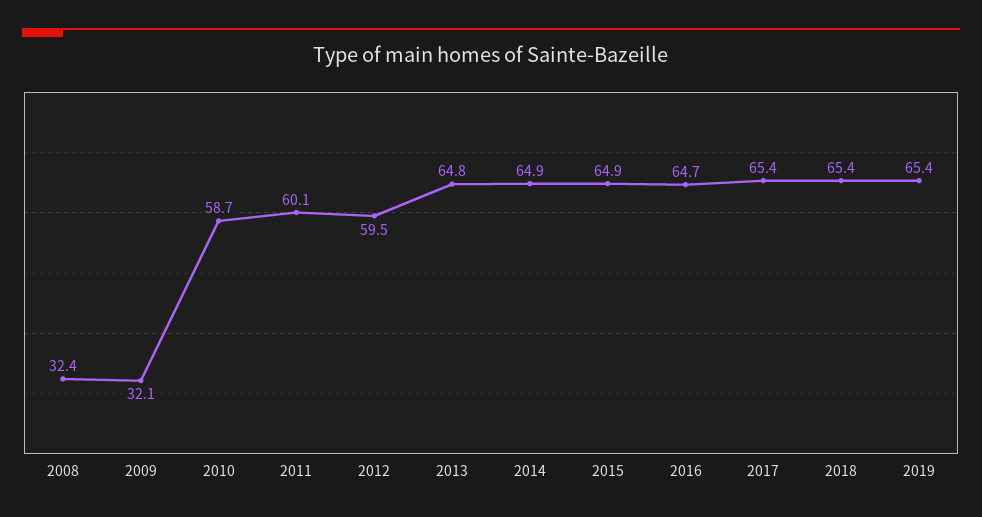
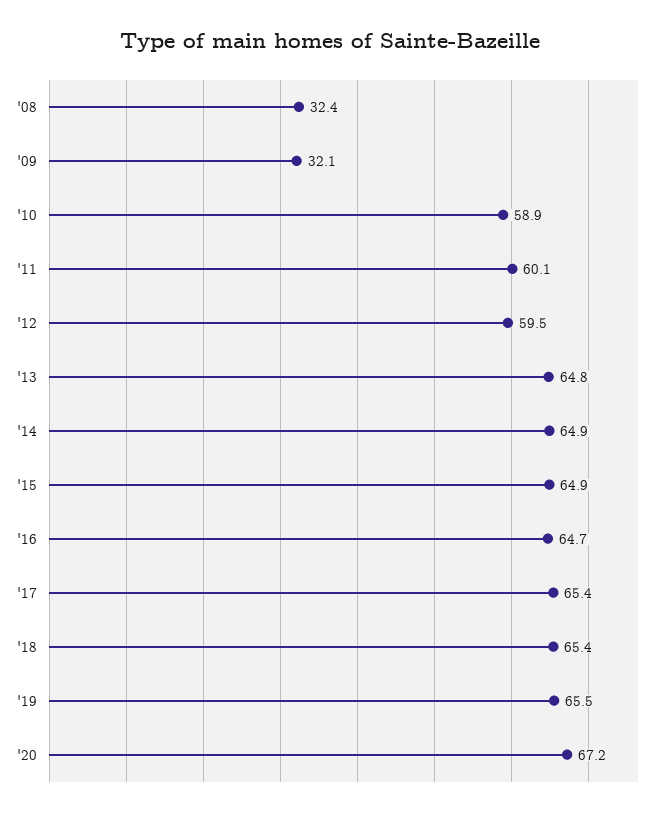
2010: 58.7 -> 58.9
2019: 65.4 -> 65.5
'20: none -> 67.2

